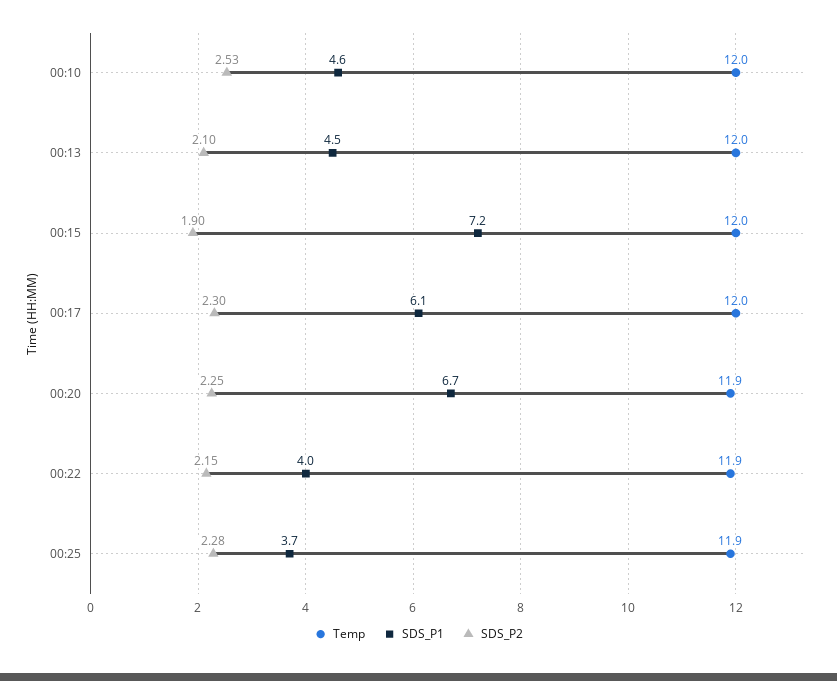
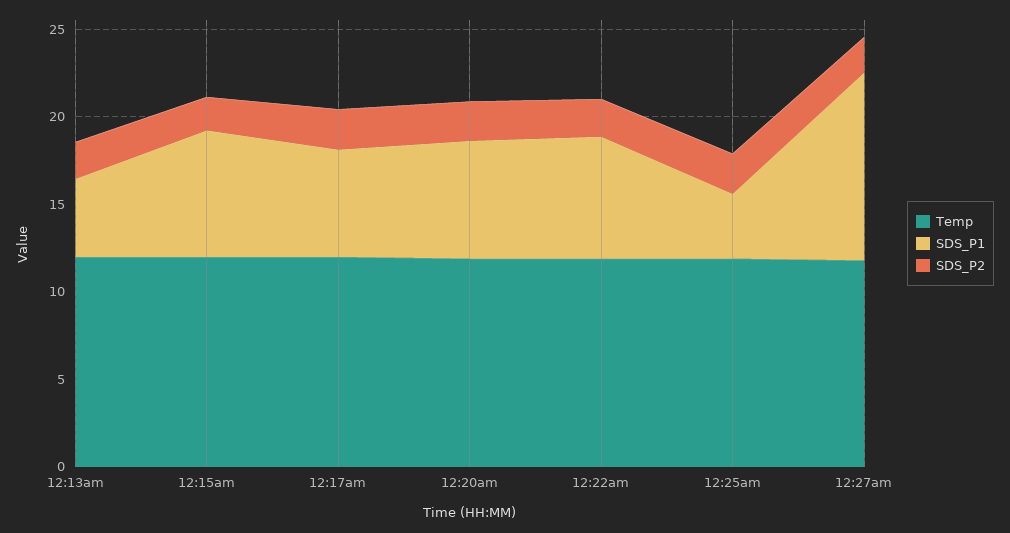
Temp, 00:10: 12 -> none
SDS_P1, 00:10: 4.6 -> none
SDS_P2, 00:10: 2.53 -> none
SDS_P1, 00:22: 4 -> 7
Temp, 12:27am: none -> 12
SDS_P1, 12:27am: none -> 11
SDS_P2, 12:27am: none -> 2

